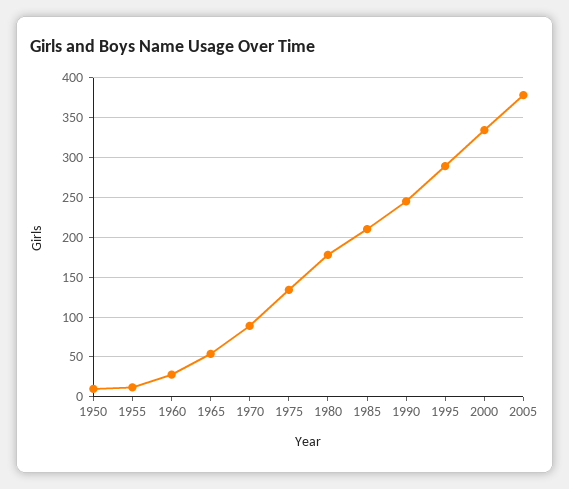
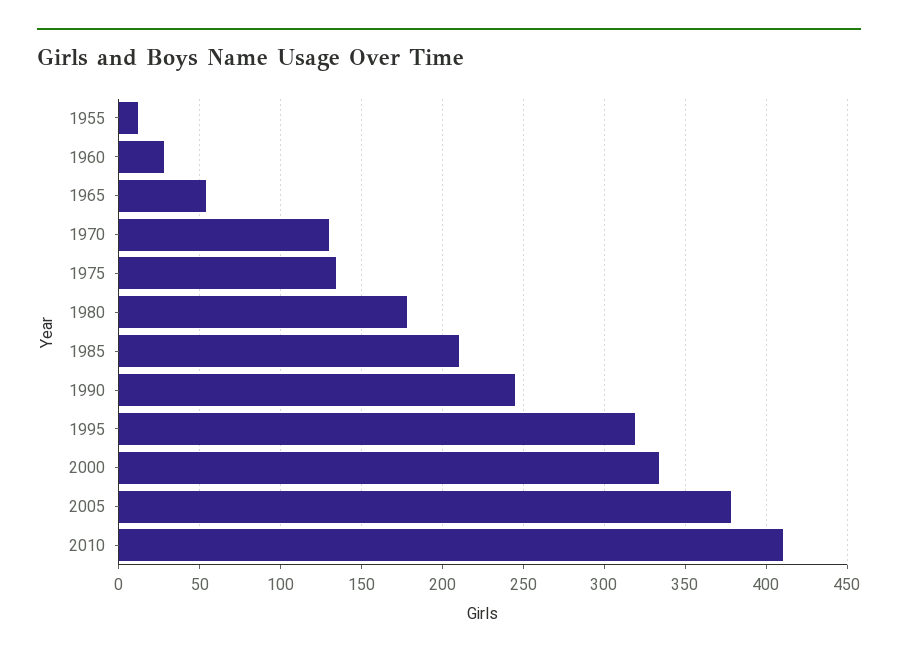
1950: 10 -> none
1970: 90 -> 130
1995: 290 -> 320
2010: none -> 410

